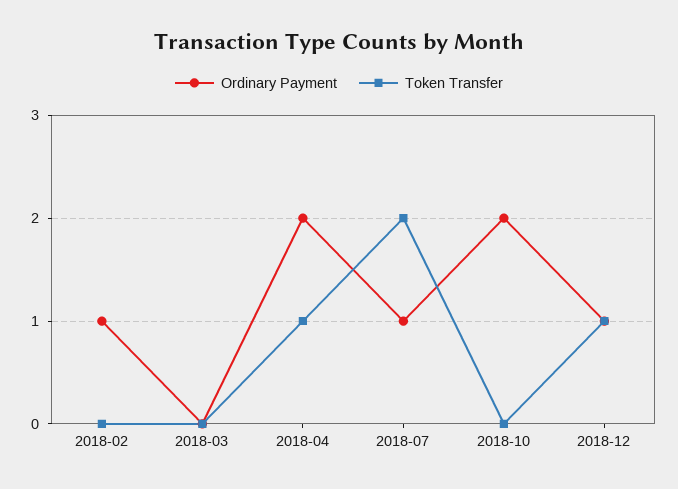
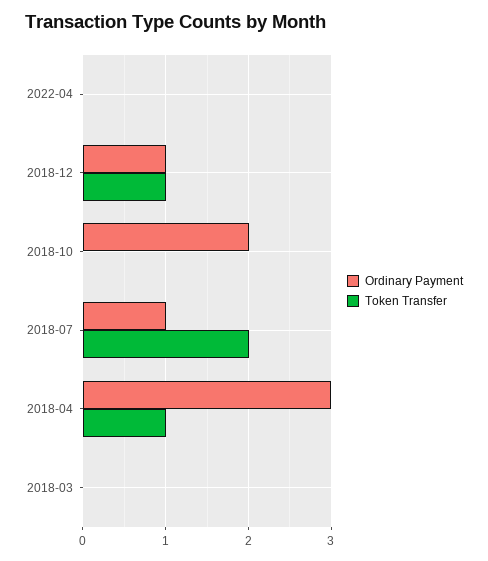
Ordinary Payment, 2018-02: 1 -> none
Token Transfer, 2018-02: 0 -> none
Ordinary Payment, 2018-04: 2 -> 3
Ordinary Payment, 2022-04: none -> 0
Token Transfer, 2022-04: none -> 0

